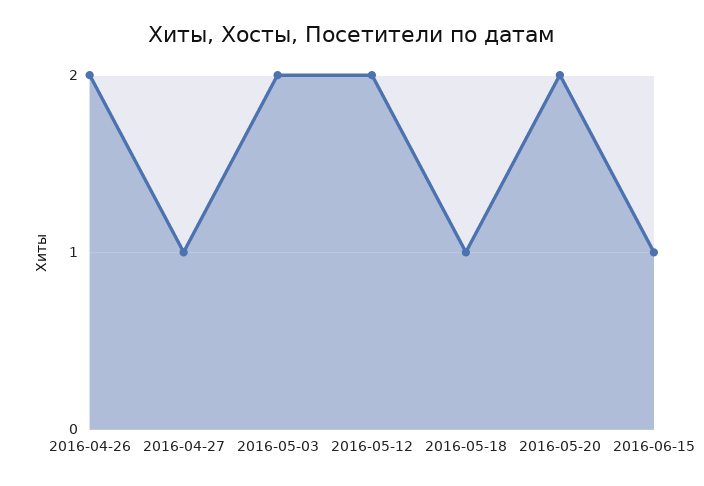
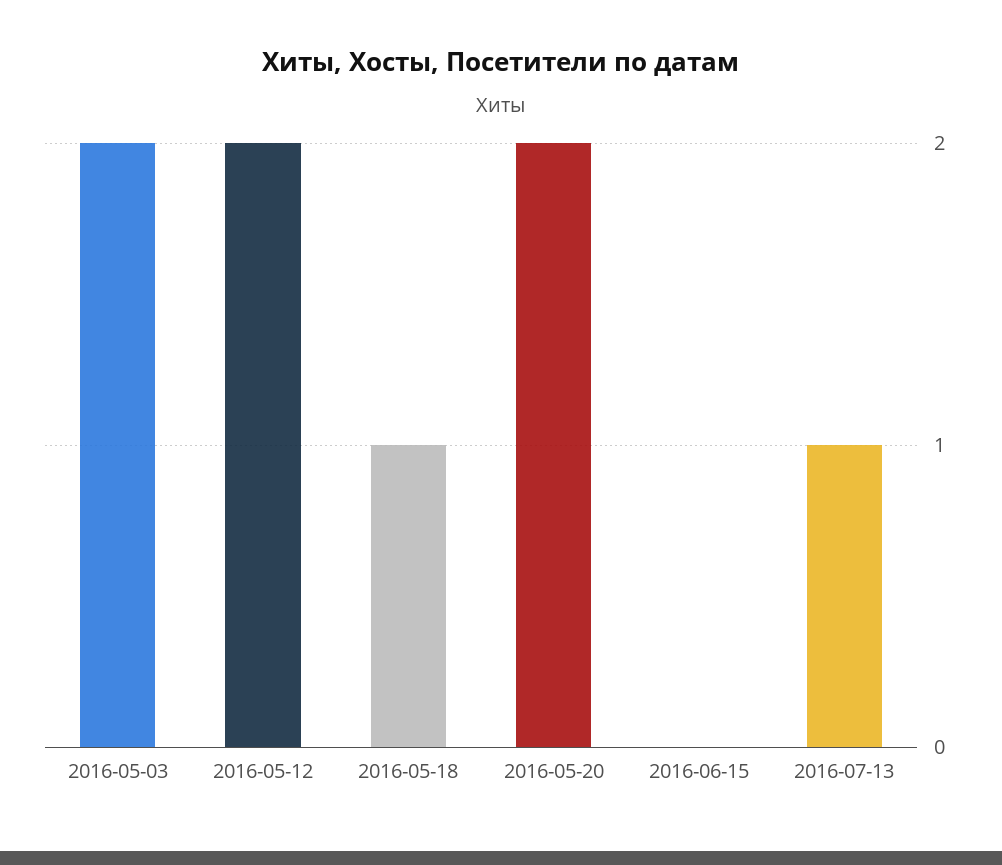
2016-04-26: 2 -> none
2016-04-27: 1 -> none
2016-06-15: 1 -> 0
2016-07-13: none -> 1

